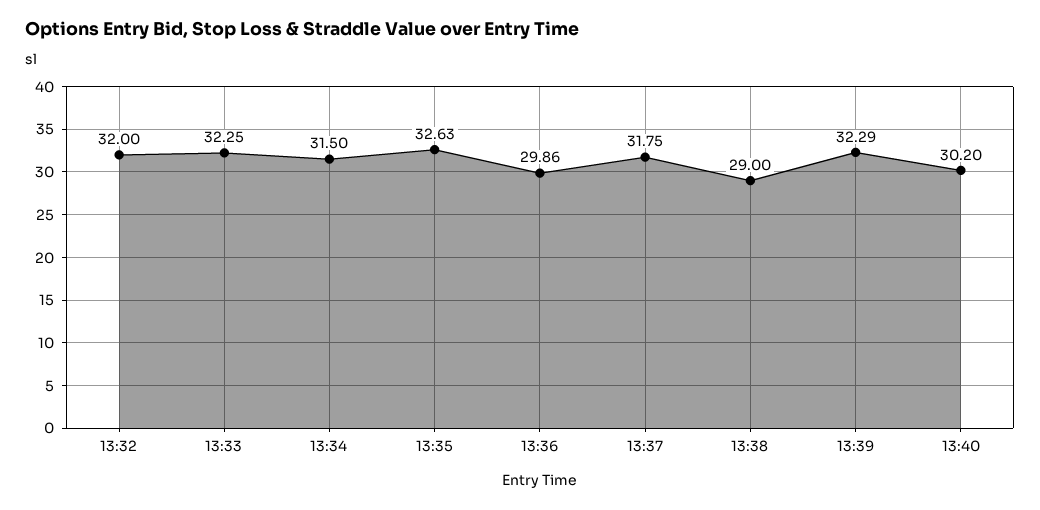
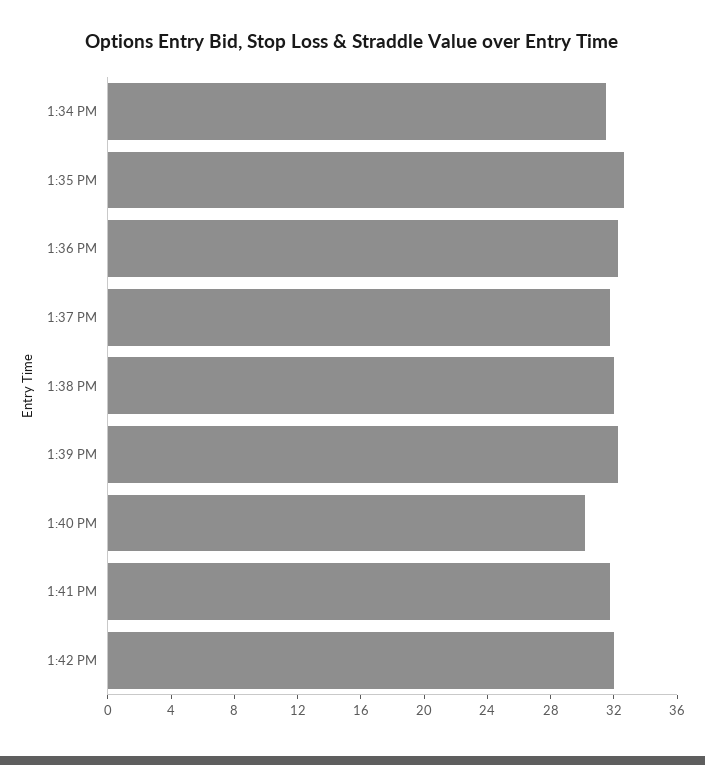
13:32: 32 -> none
13:33: 32.25 -> none
13:36: 29.86 -> 32
13:38: 29 -> 32
1:41 PM: none -> 32
1:42 PM: none -> 32

